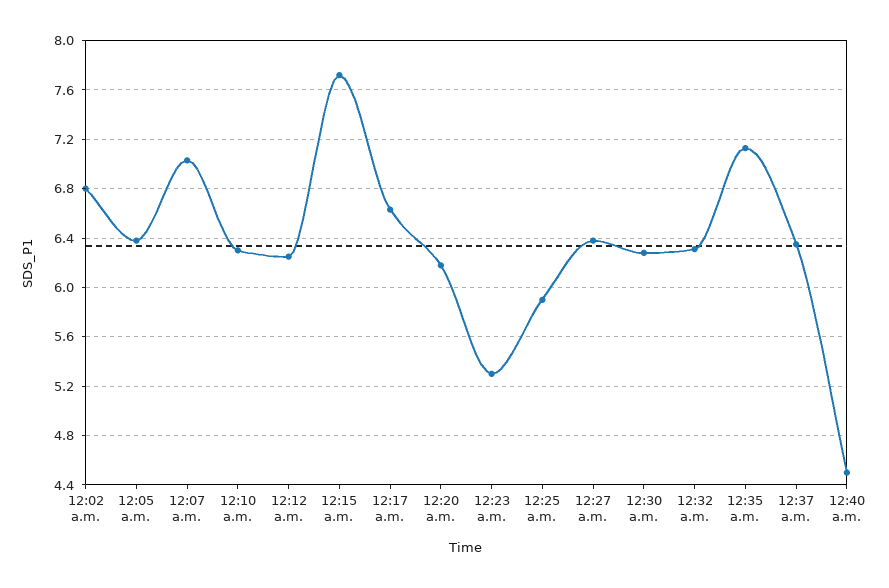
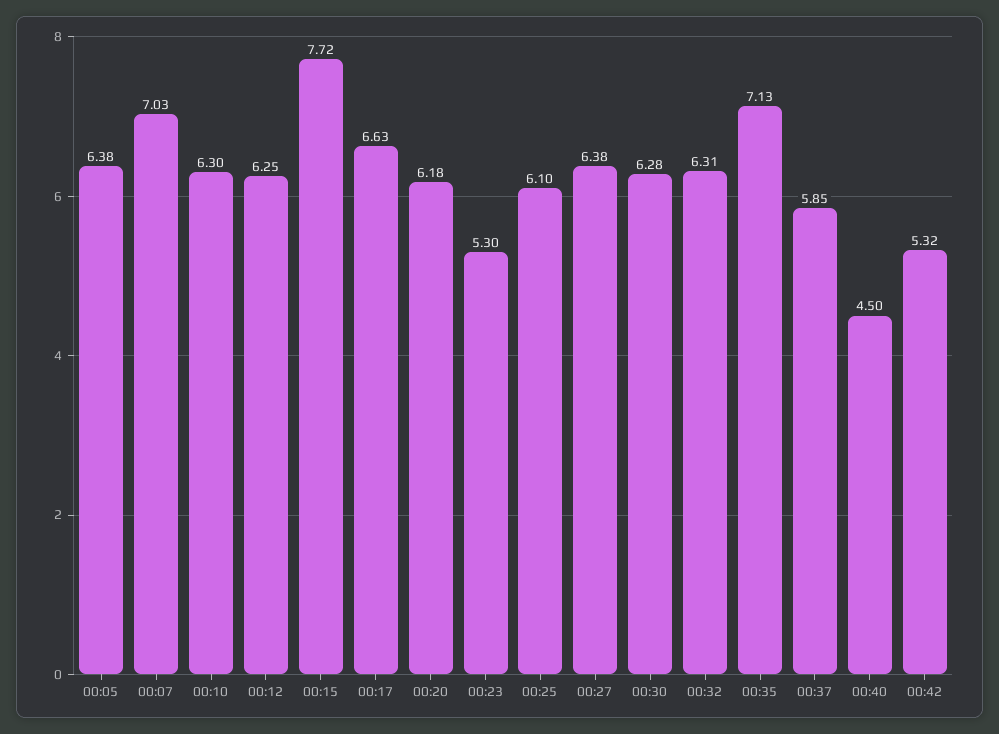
12:02 a.m.: 6.8 -> none
12:25 a.m.: 5.9 -> 6.1
12:37 a.m.: 6.35 -> 5.85
00:42: none -> 5.32

